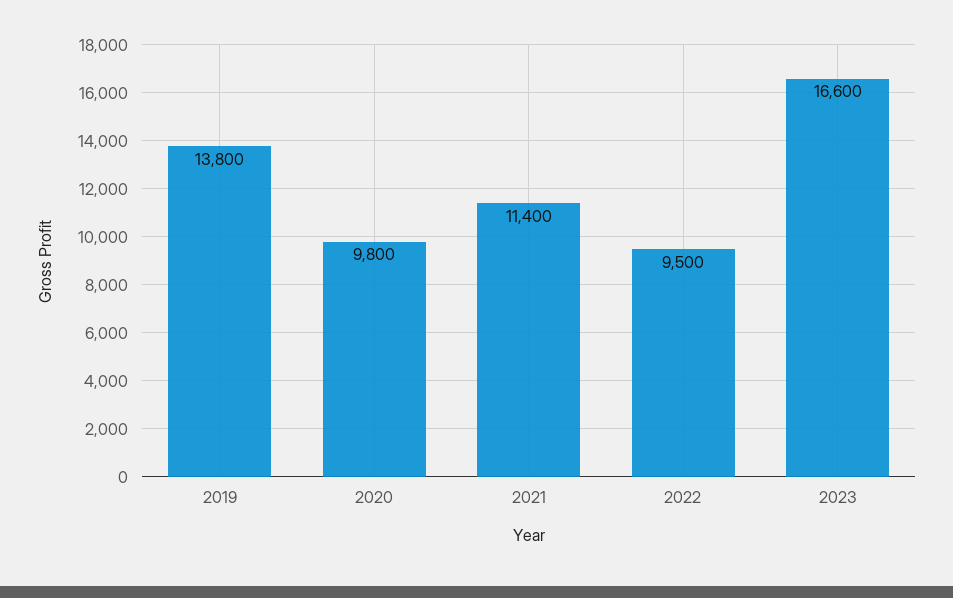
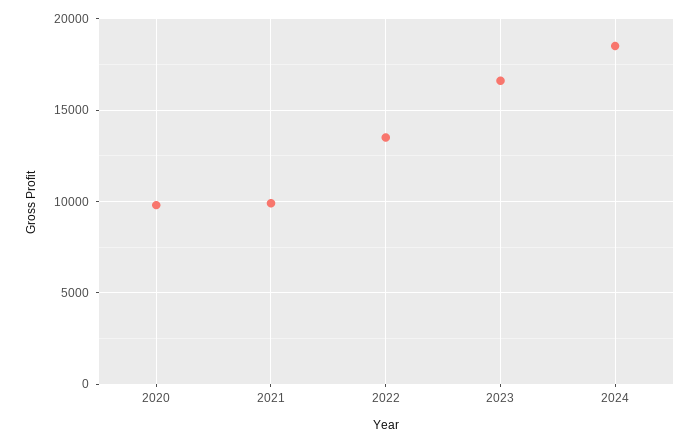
2019: 13800 -> none
2021: 11400 -> 10000
2022: 9500 -> 13500
2024: none -> 18500

